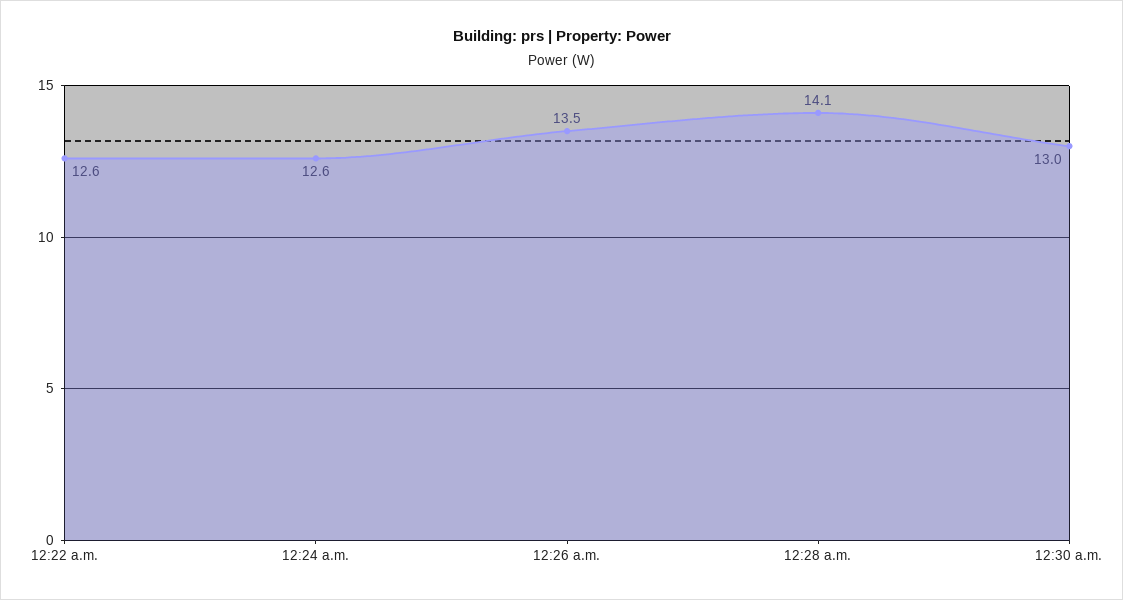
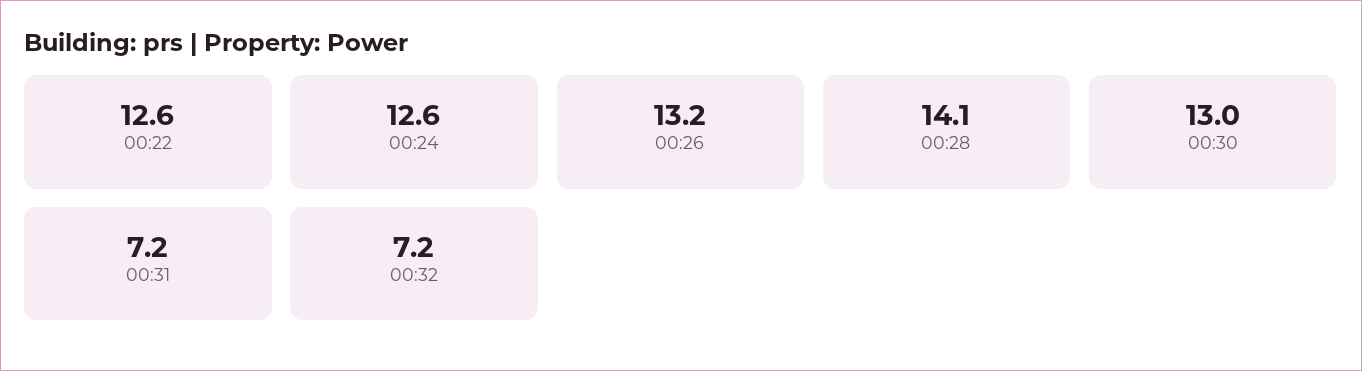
12:26 a.m.: 13.5 -> 13.2
00:31: none -> 7.2
00:32: none -> 7.2

